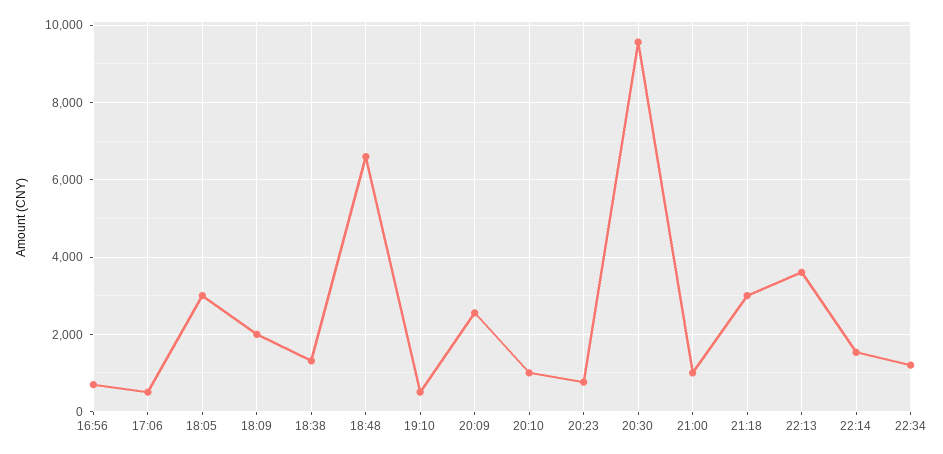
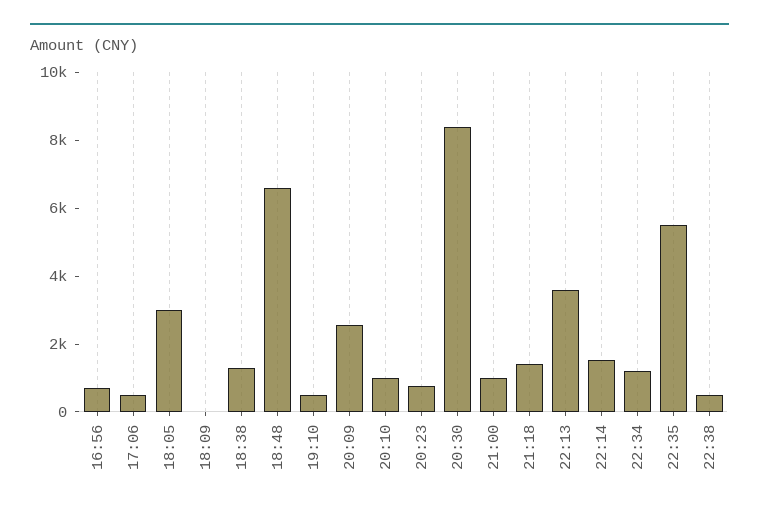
18:09: 2000 -> 0
20:30: 9600 -> 8500
21:18: 3000 -> 1500
22:35: none -> 5500
22:38: none -> 500

